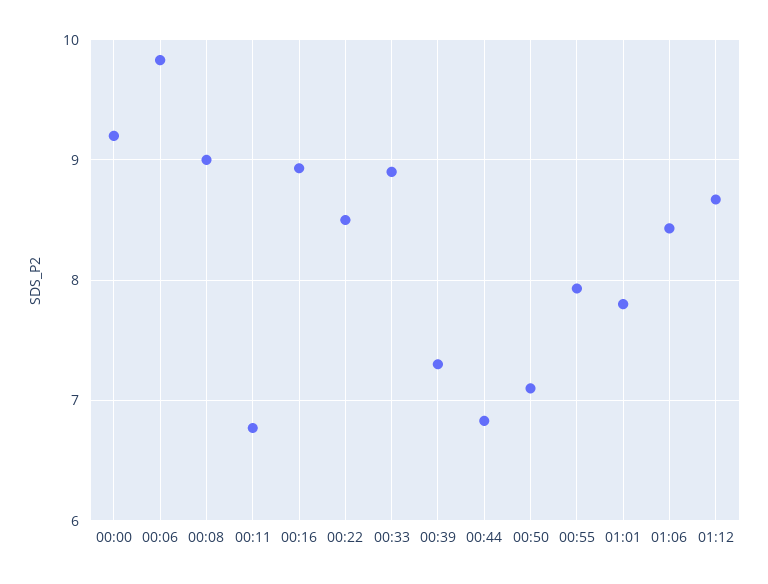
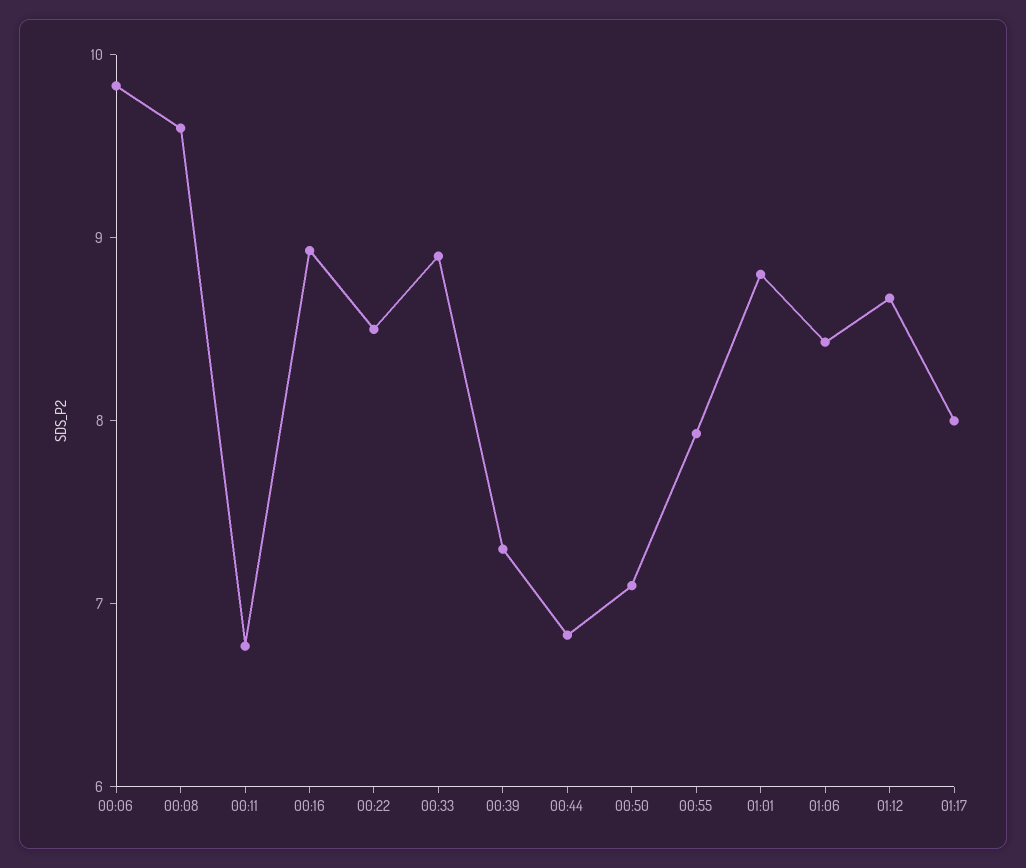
00:00: 9.2 -> none
00:08: 9 -> 9.6
01:01: 7.8 -> 8.8
01:17: none -> 8

